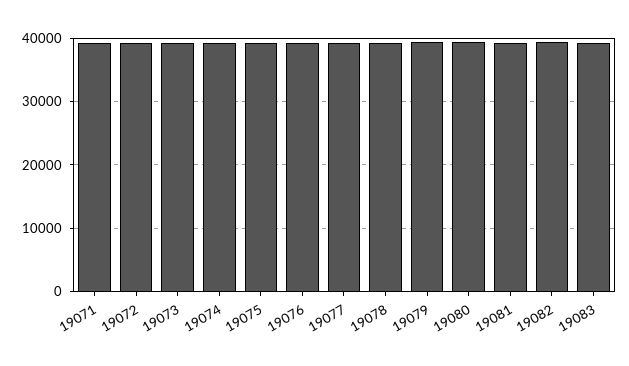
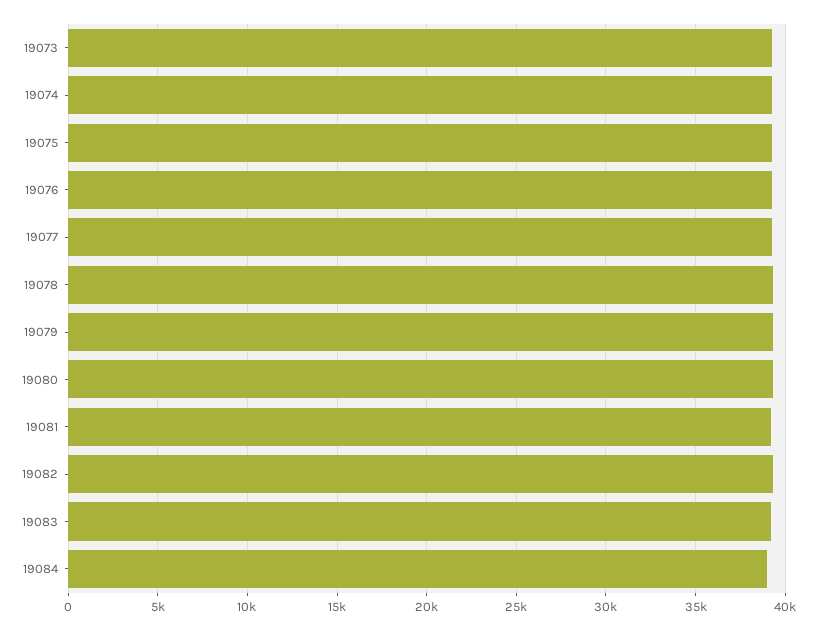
19071: 39000 -> none
19072: 39000 -> none
19084: none -> 39000

